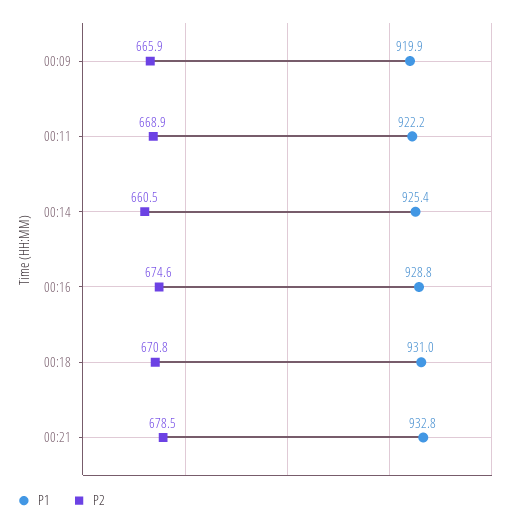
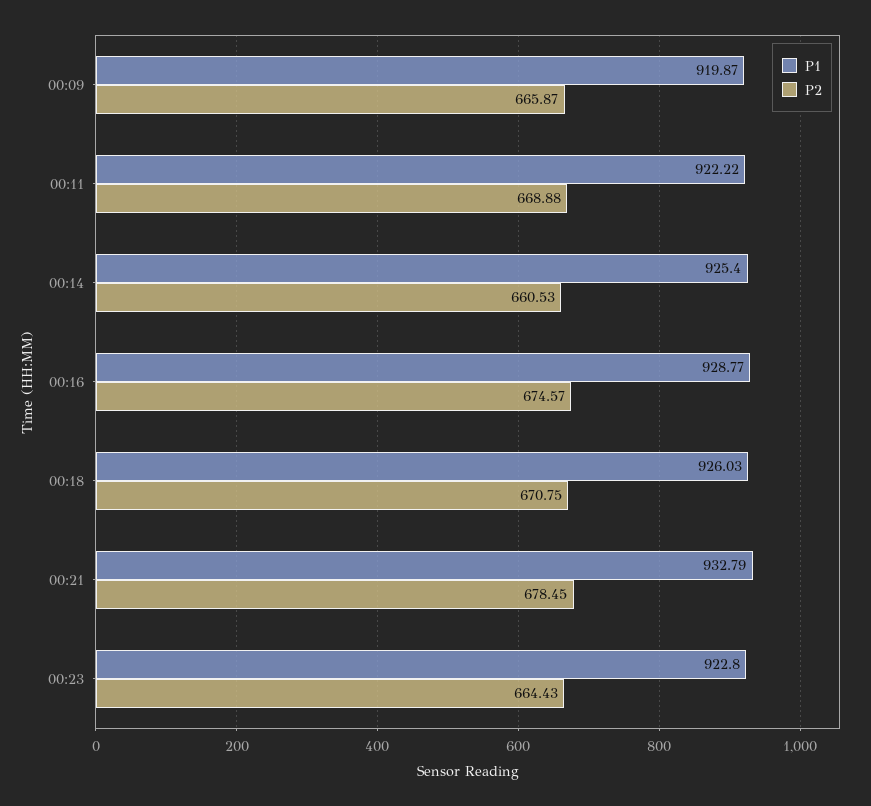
P1, 00:18: 931 -> 926.03
P1, 00:23: none -> 922.8
P2, 00:23: none -> 664.43

